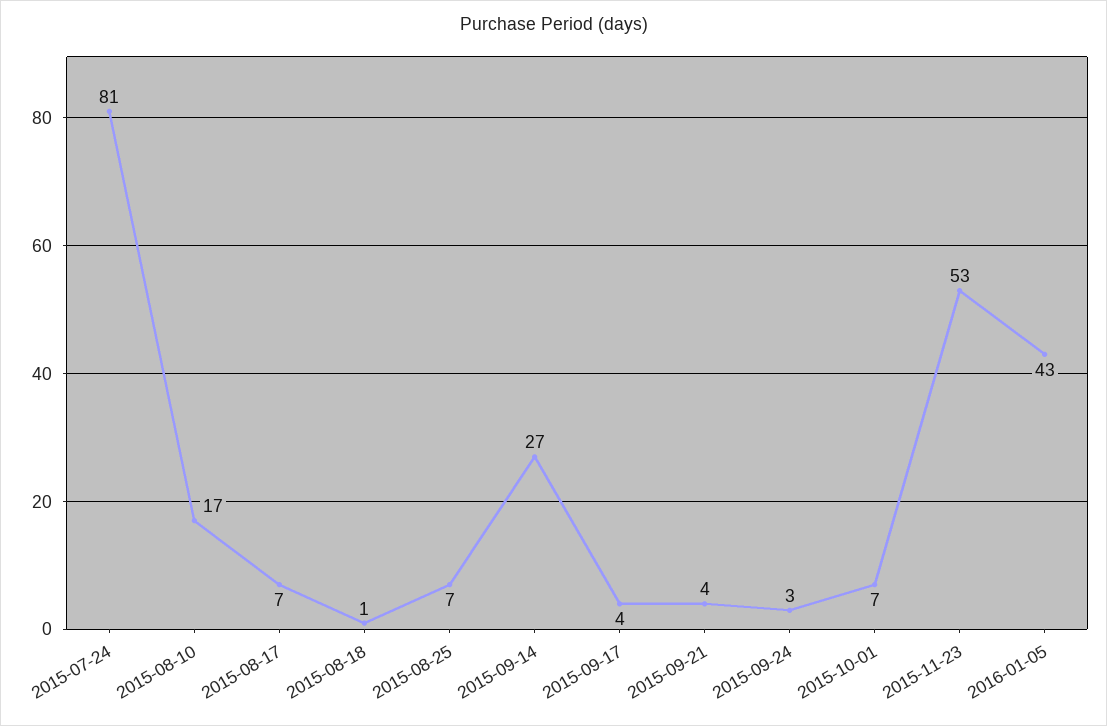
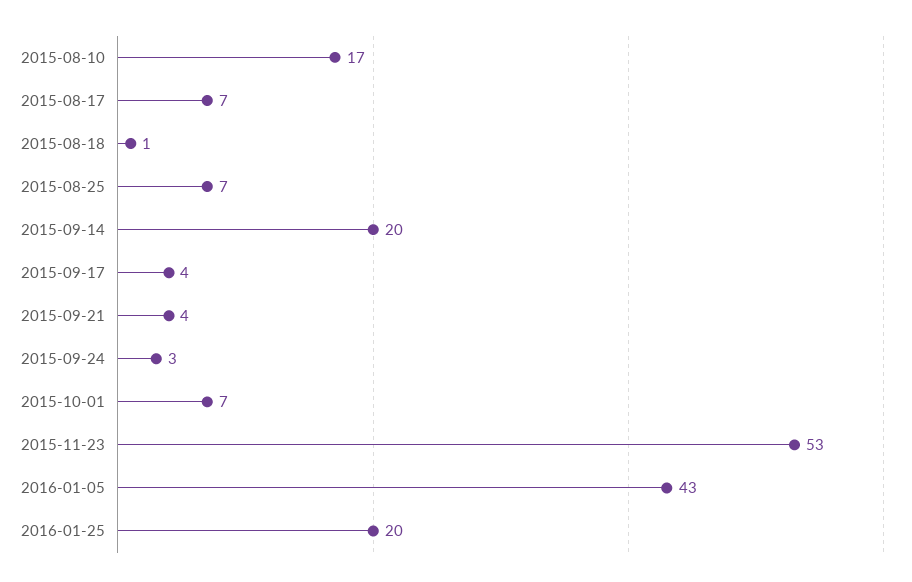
2015-07-24: 81 -> none
2015-09-14: 27 -> 20
2016-01-25: none -> 20

